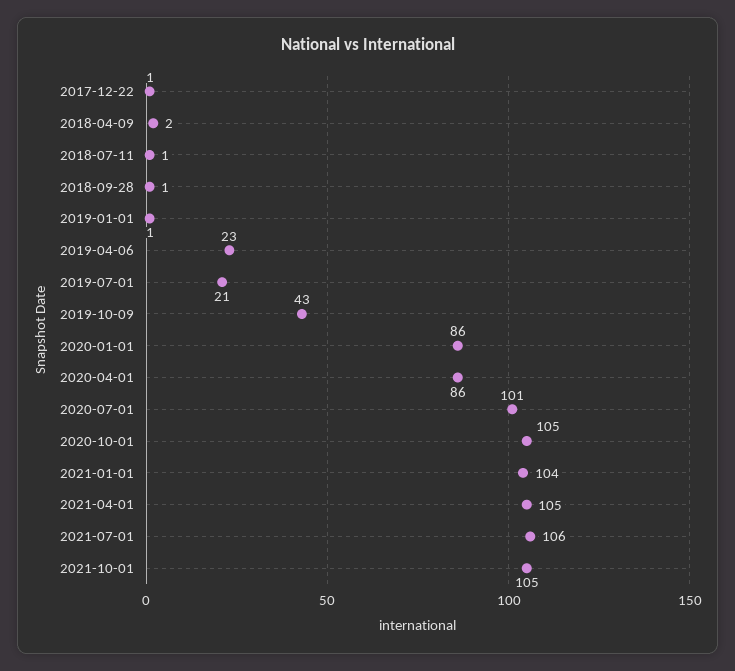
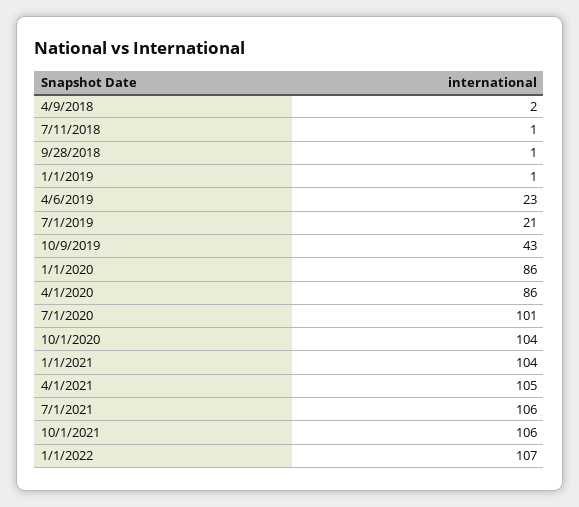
2017-12-22: 1 -> none
2020-10-01: 105 -> 104
2021-10-01: 105 -> 106
1/1/2022: none -> 107

